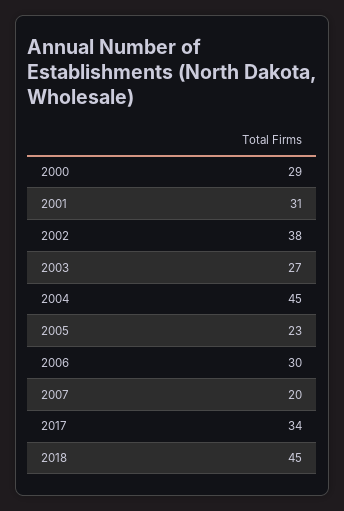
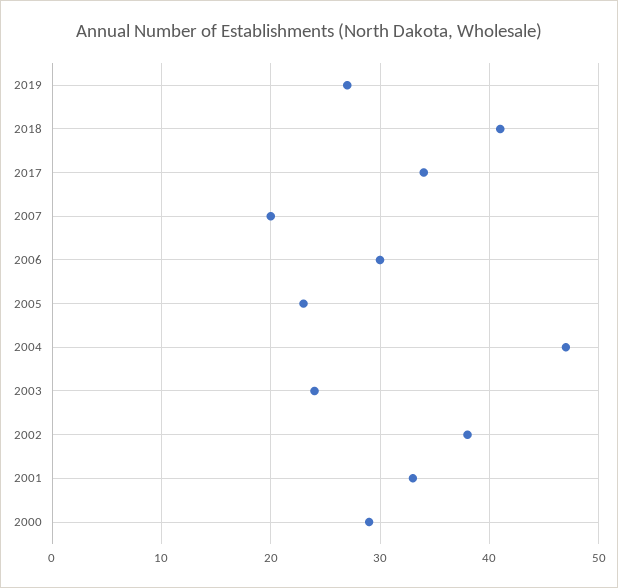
2001: 31 -> 33
2003: 27 -> 24
2004: 45 -> 47
2018: 45 -> 41
2019: none -> 27

